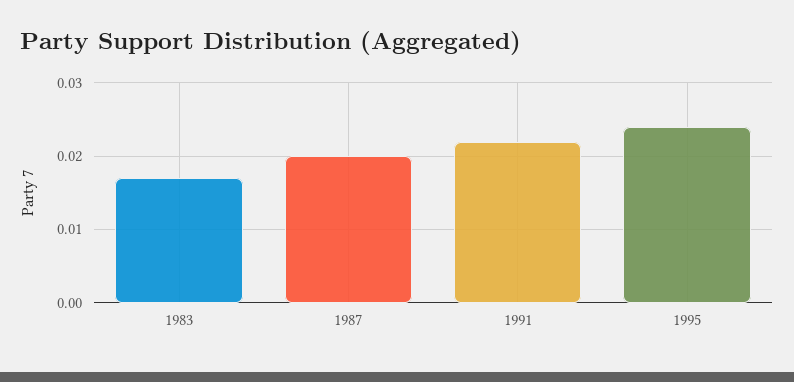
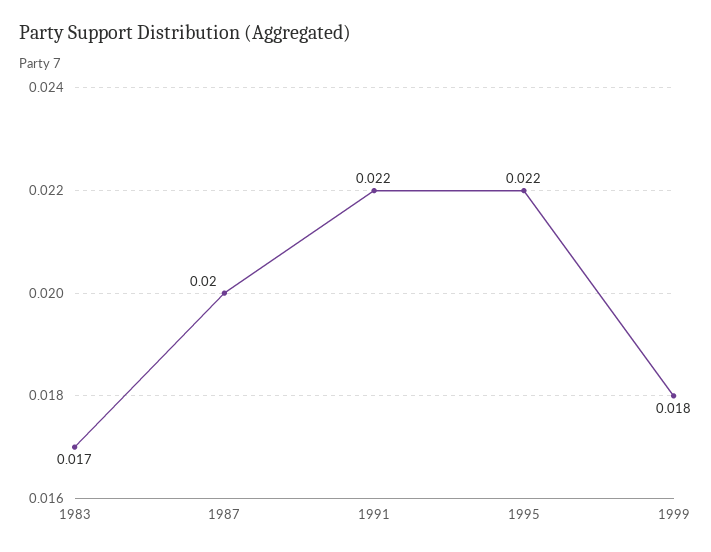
1995: 0.024 -> 0.022
1999: none -> 0.018

